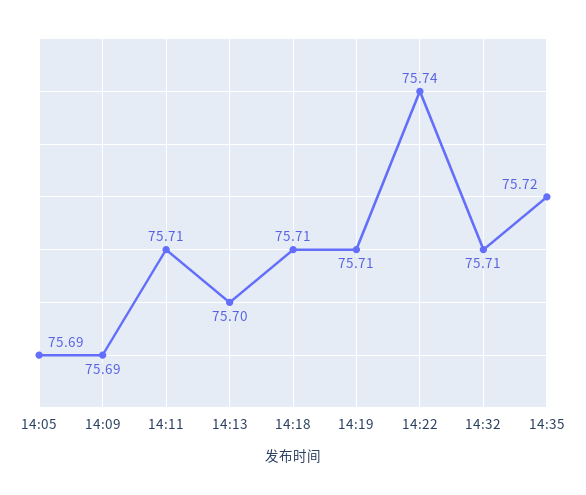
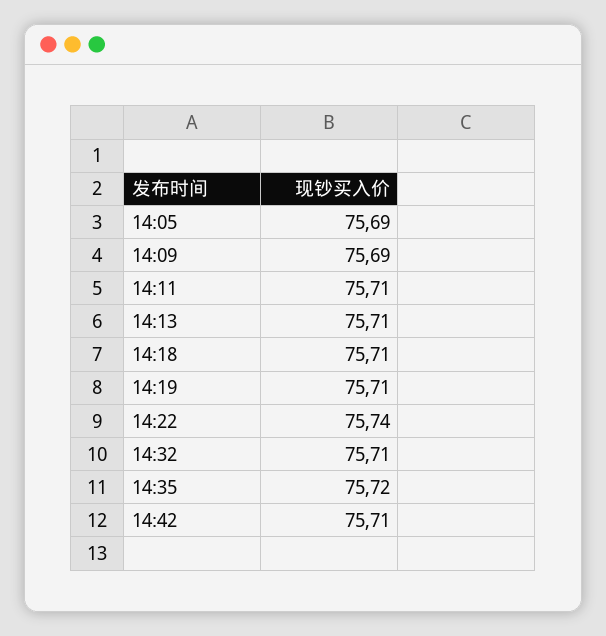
14:13: 75.7 -> 75.71
14:42: none -> 75.71

